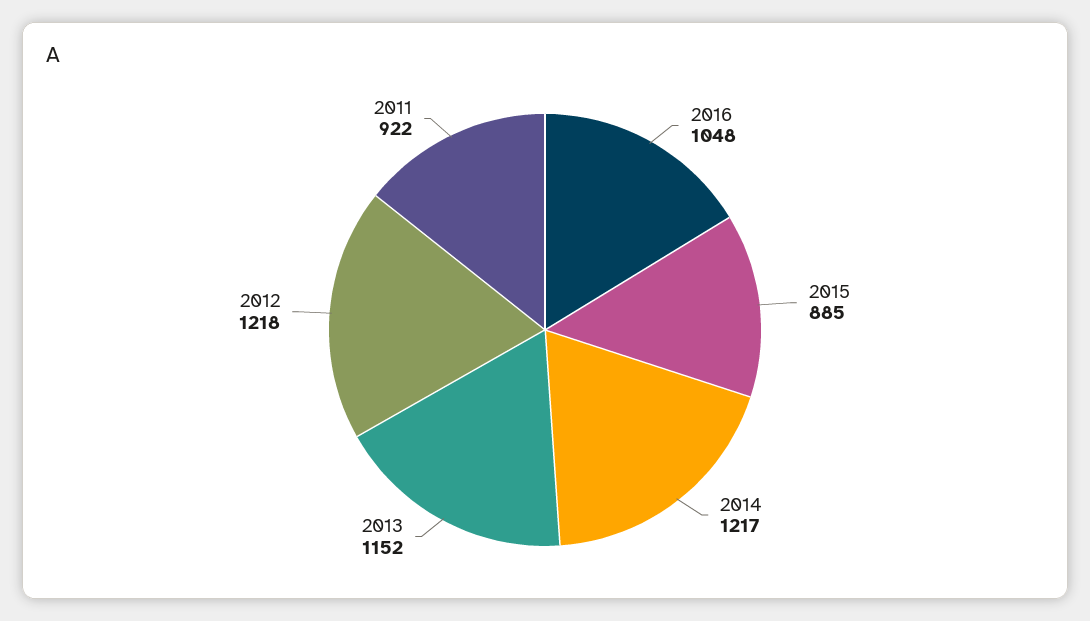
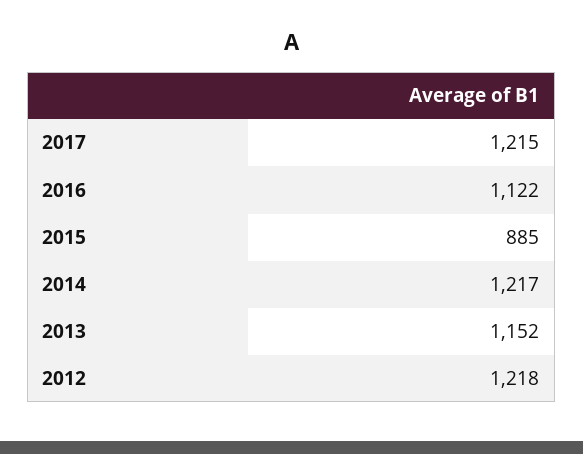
2016: 1048 -> 1122
2011: 922 -> none
2017: none -> 1215

